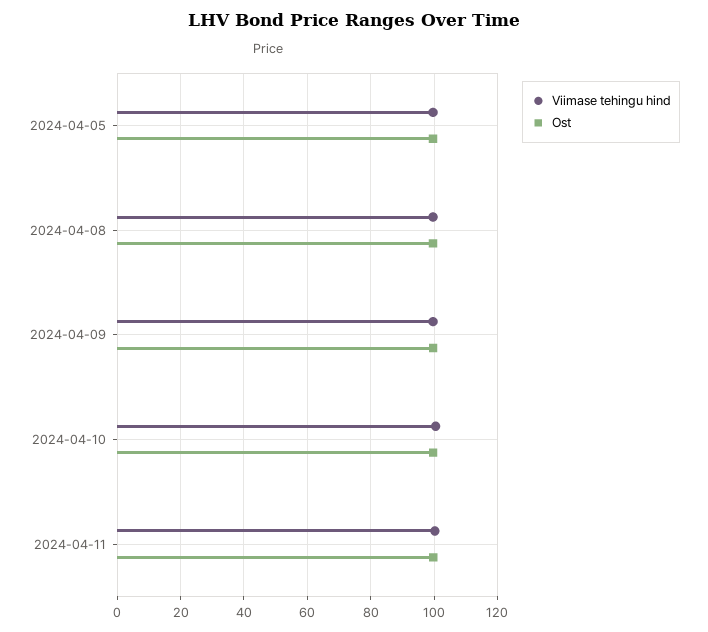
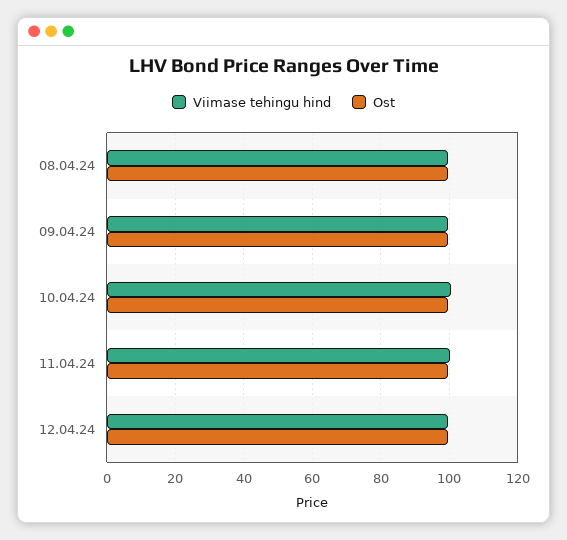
Viimase tehingu hind, 2024-04-05: 100 -> none
Ost, 2024-04-05: 100 -> none
Viimase tehingu hind, 12.04.24: none -> 100
Ost, 12.04.24: none -> 100

